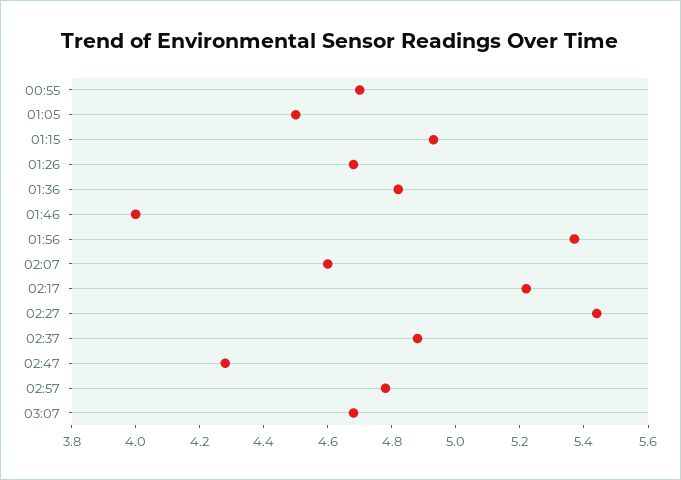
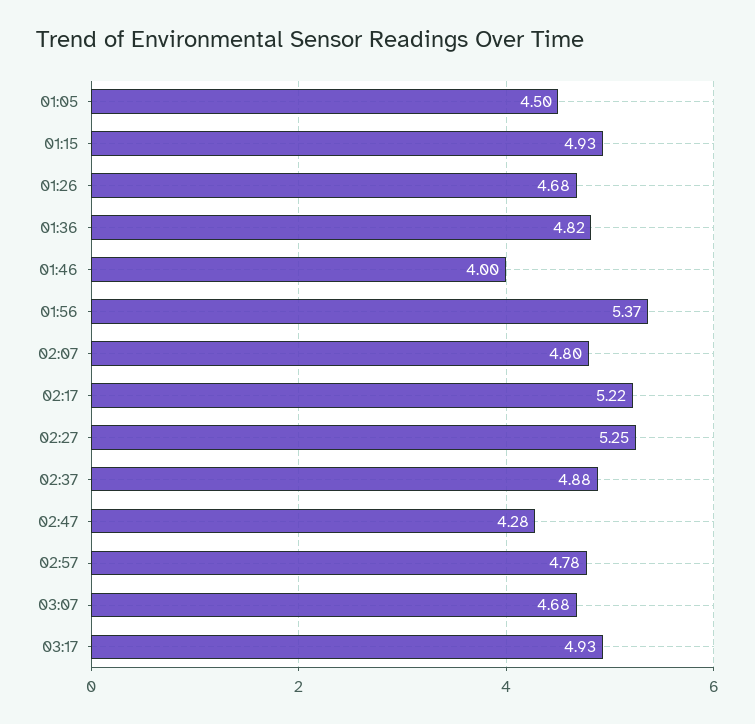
00:55: 4.7 -> none
02:07: 4.6 -> 4.8
02:27: 5.45 -> 5.25
03:17: none -> 4.93

